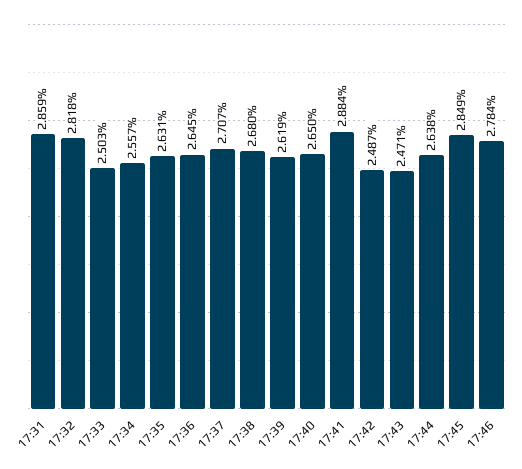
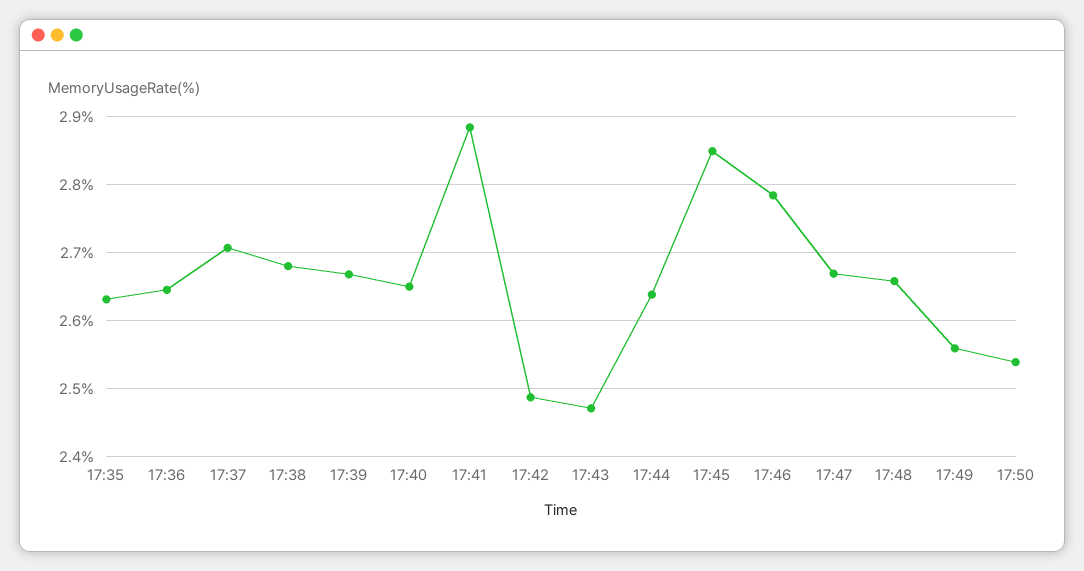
17:31: 2.859 -> none
17:32: 2.818 -> none
17:33: 2.503 -> none
17:34: 2.557 -> none
17:39: 2.619 -> 2.67
17:47: none -> 2.67
17:48: none -> 2.66
17:49: none -> 2.56
17:50: none -> 2.54

